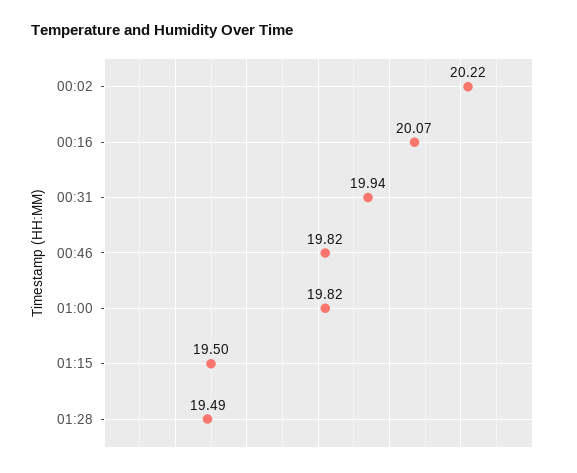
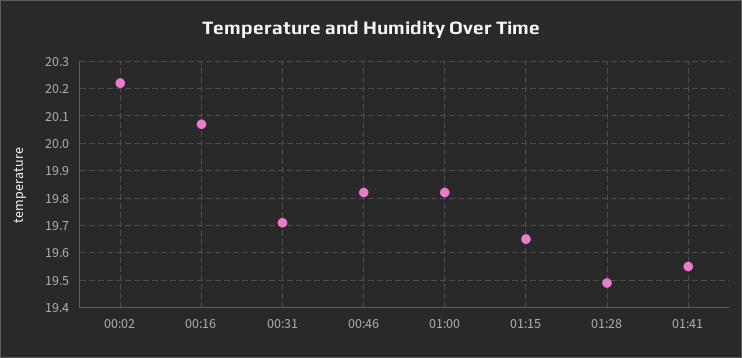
00:31: 19.94 -> 19.7
01:15: 19.5 -> 19.65
01:41: none -> 19.55

